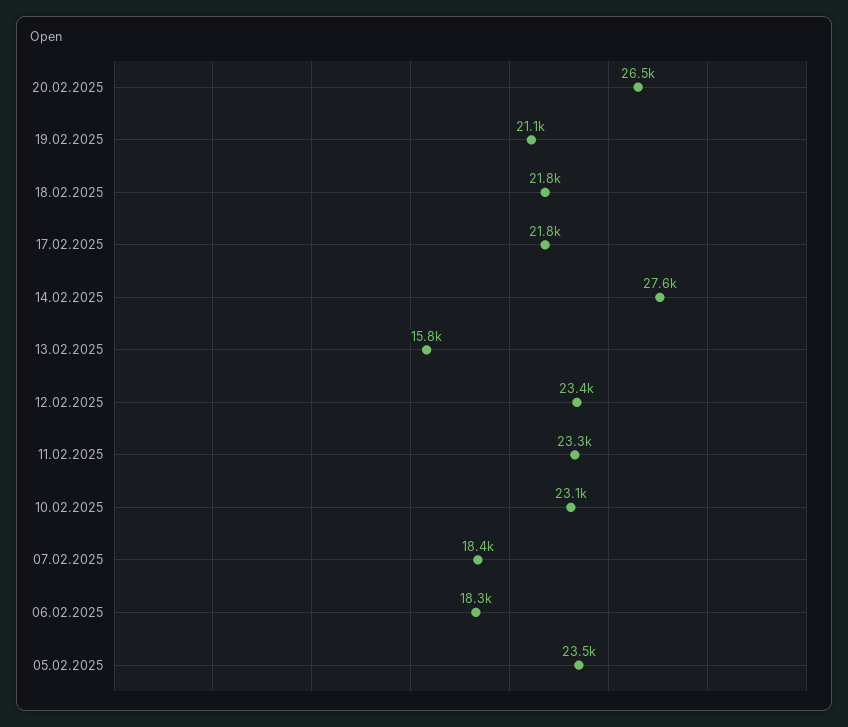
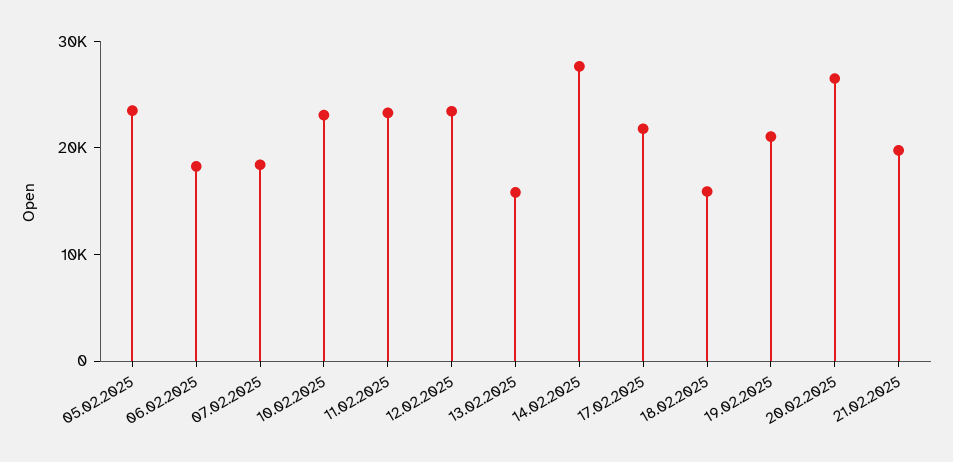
18.02.2025: 21800 -> 16000
21.02.2025: none -> 20000

